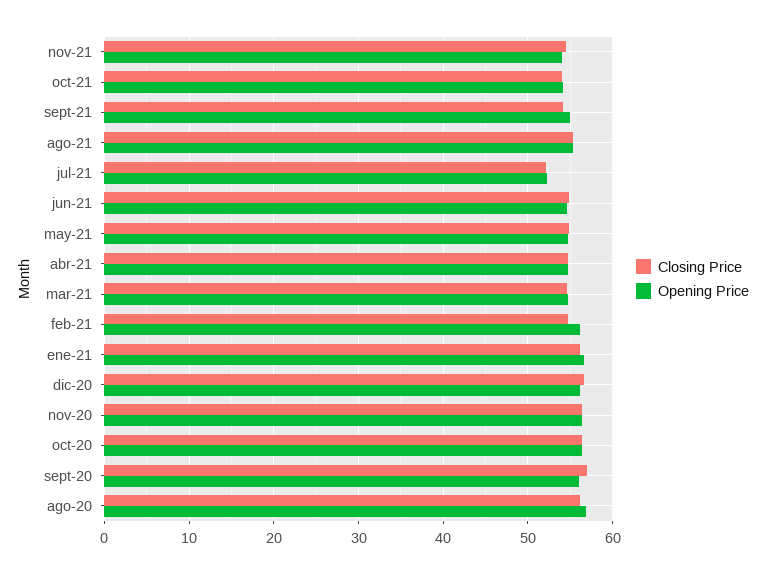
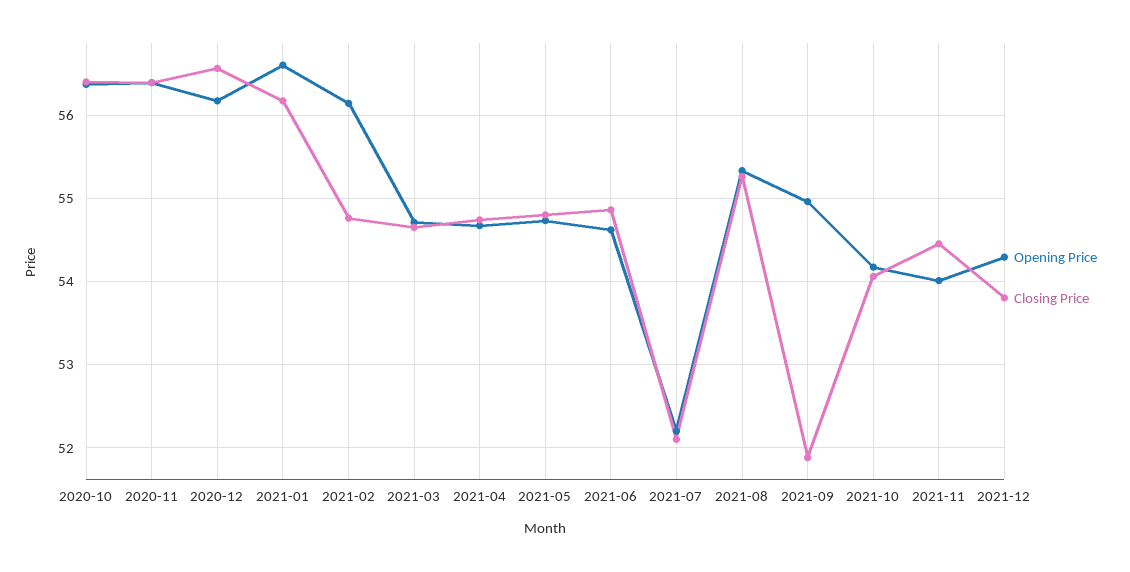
Closing Price, sept-21: 54 -> 51.9
Closing Price, sept-20: 57 -> none
Opening Price, sept-20: 56 -> none
Closing Price, ago-20: 56 -> none
Opening Price, ago-20: 57 -> none
Opening Price, 2021-12: none -> 54.3
Closing Price, 2021-12: none -> 53.8

